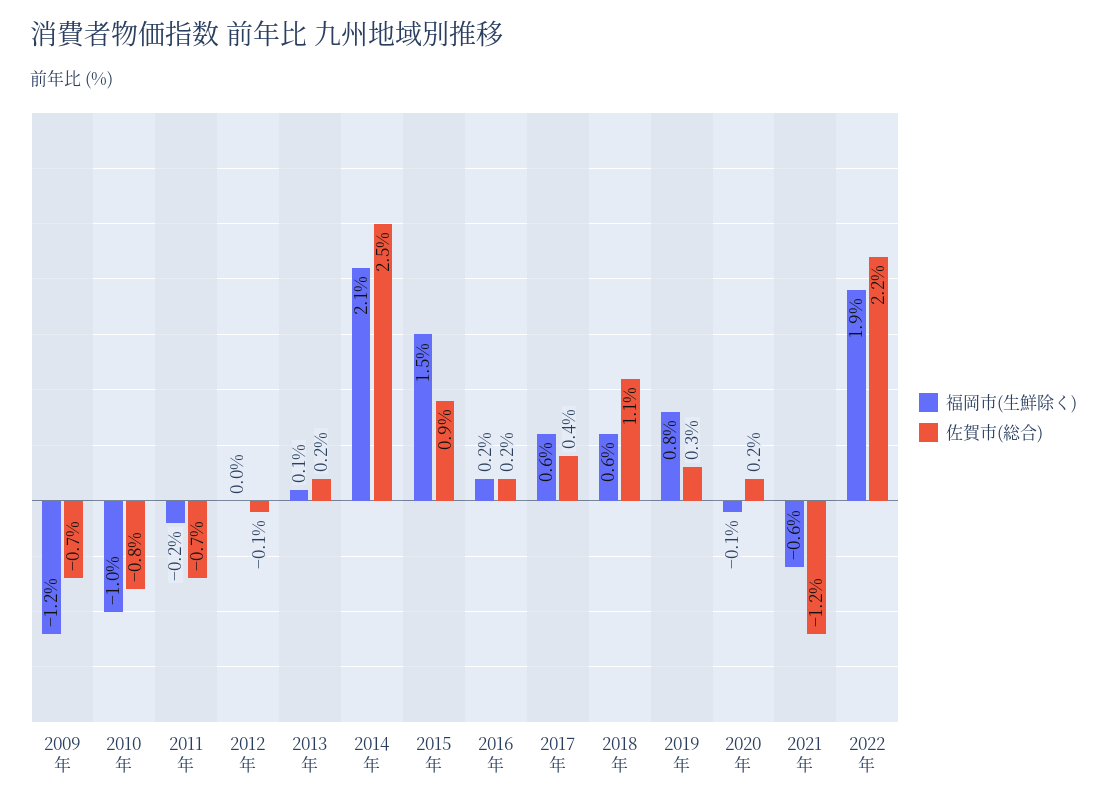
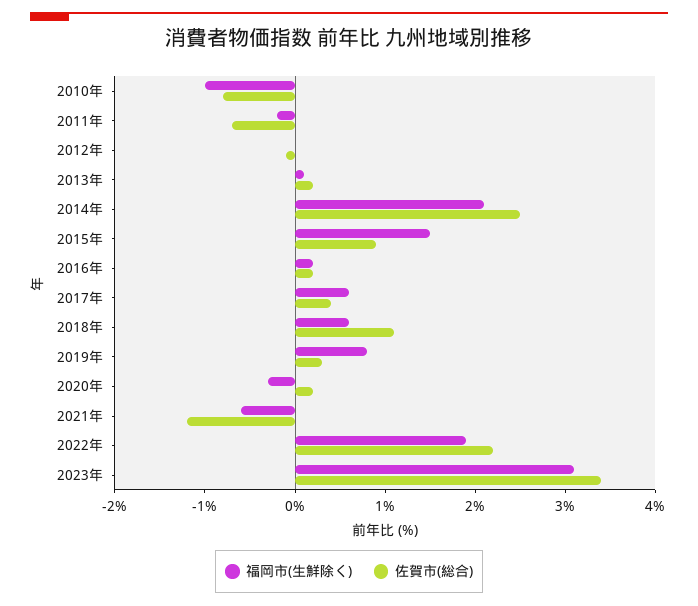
福岡市(生鮮除く), 2009年: -1.2 -> none
佐賀市(総合), 2009年: -0.7 -> none
福岡市(生鮮除く), 2020年: -0.1 -> -0.3
福岡市(生鮮除く), 2023年: none -> 3.1
佐賀市(総合), 2023年: none -> 3.4

